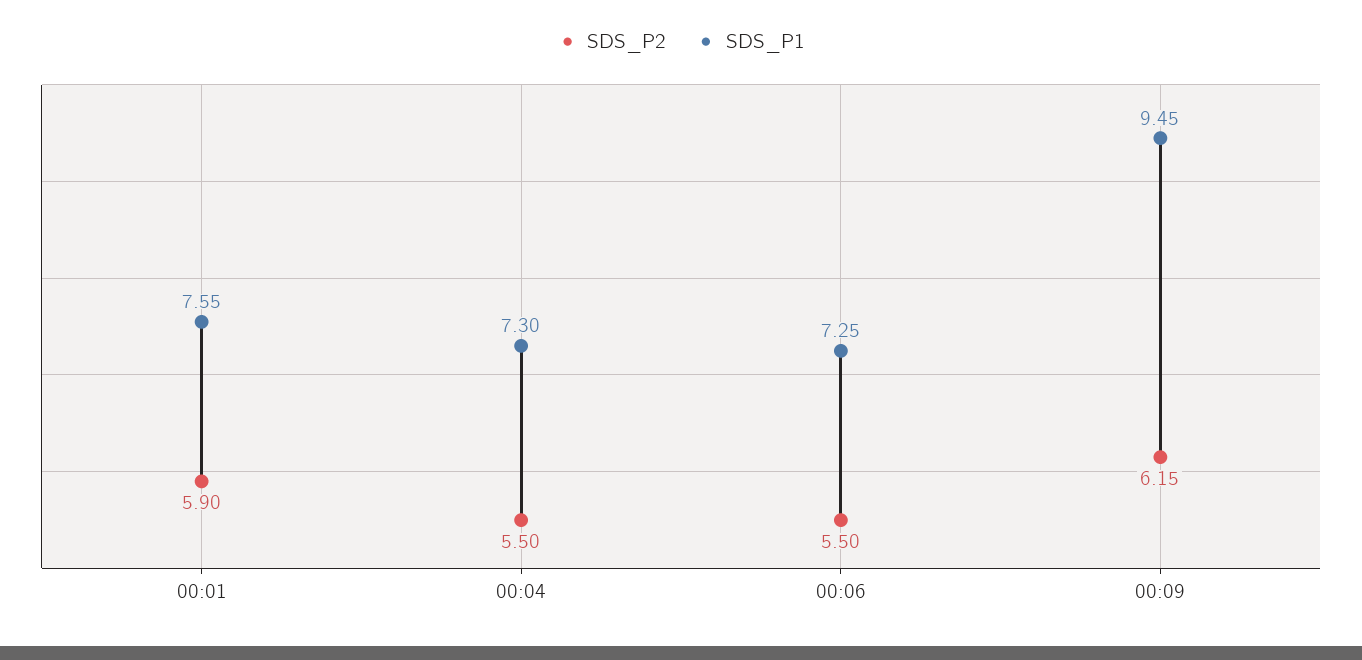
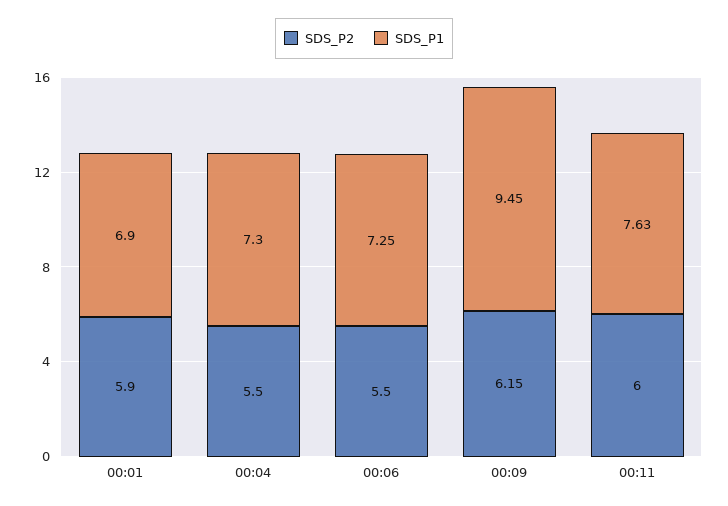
SDS_P1, 00:01: 7.55 -> 6.9
SDS_P2, 00:11: none -> 6
SDS_P1, 00:11: none -> 7.63

